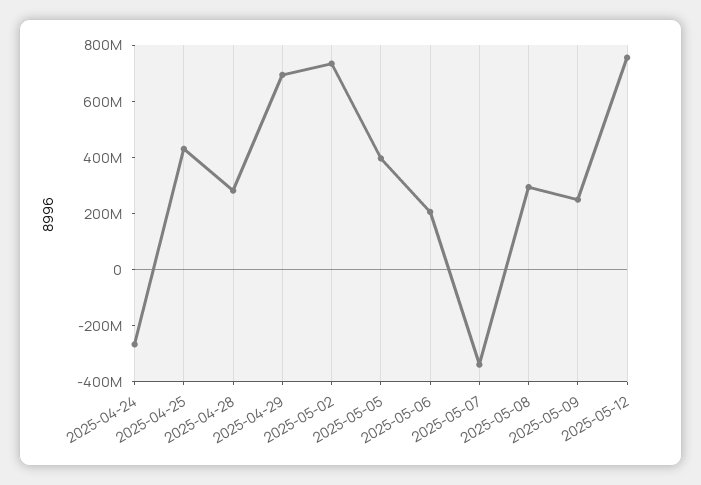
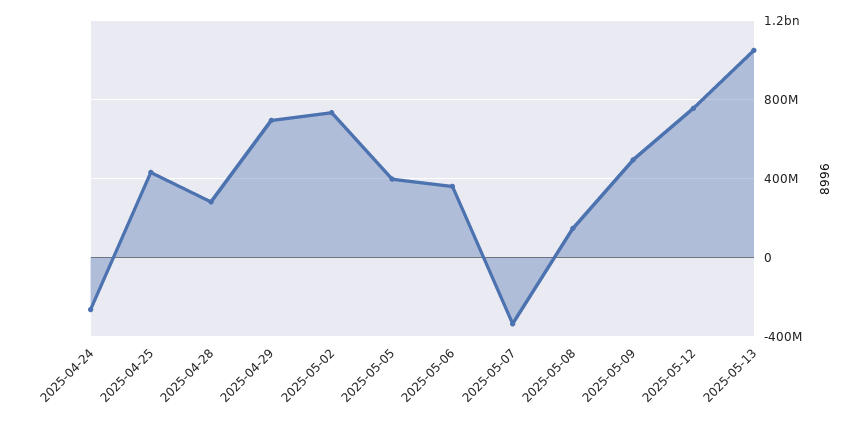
2025-05-06: 200000000 -> 350000000
2025-05-08: 300000000 -> 150000000
2025-05-09: 250000000 -> 500000000
2025-05-13: none -> 1050000000

